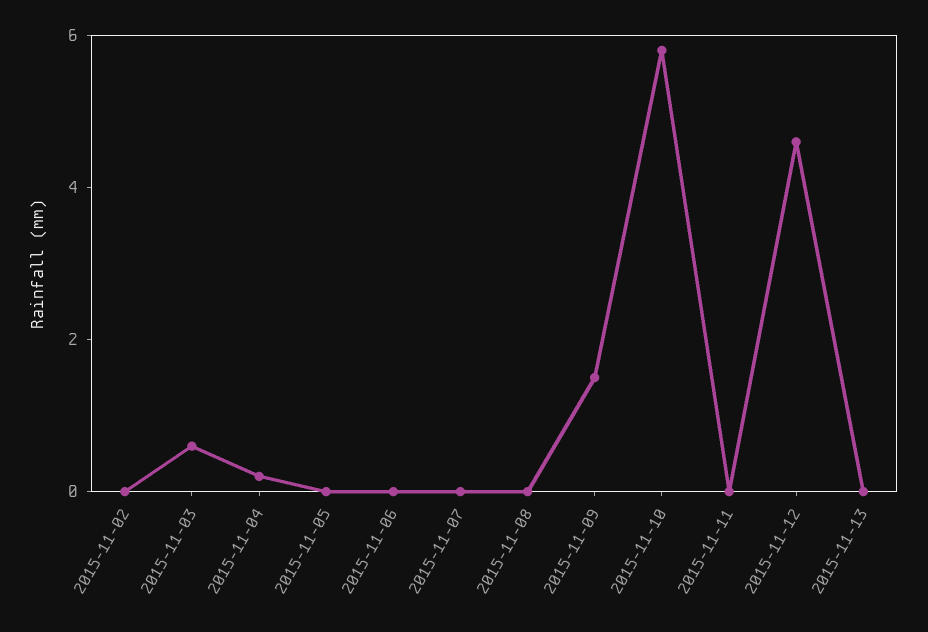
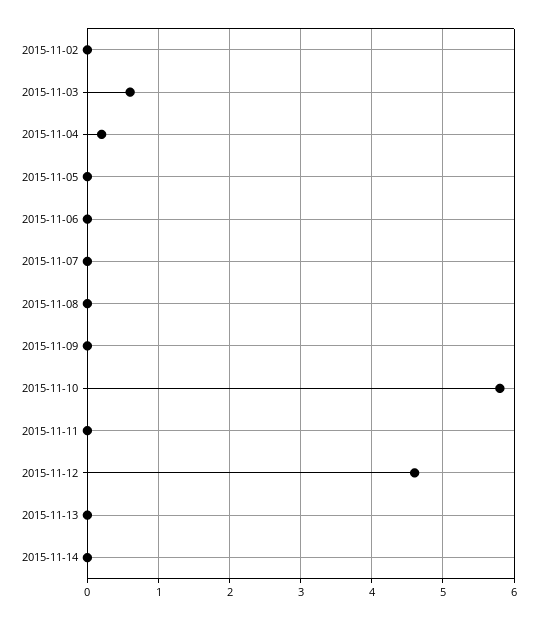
2015-11-09: 1.5 -> 0
2015-11-14: none -> 0

